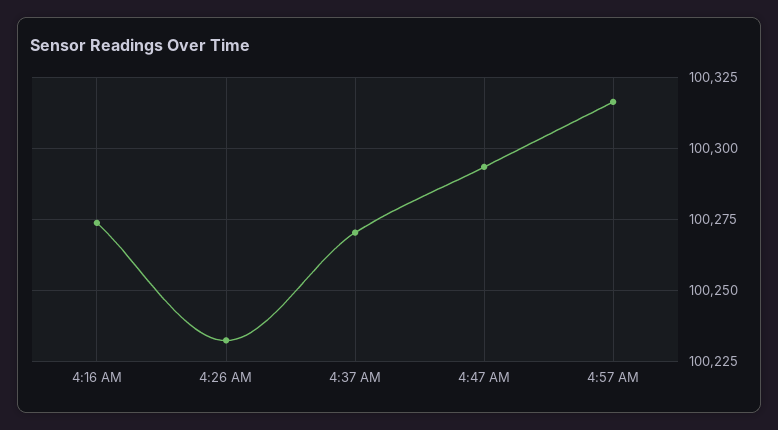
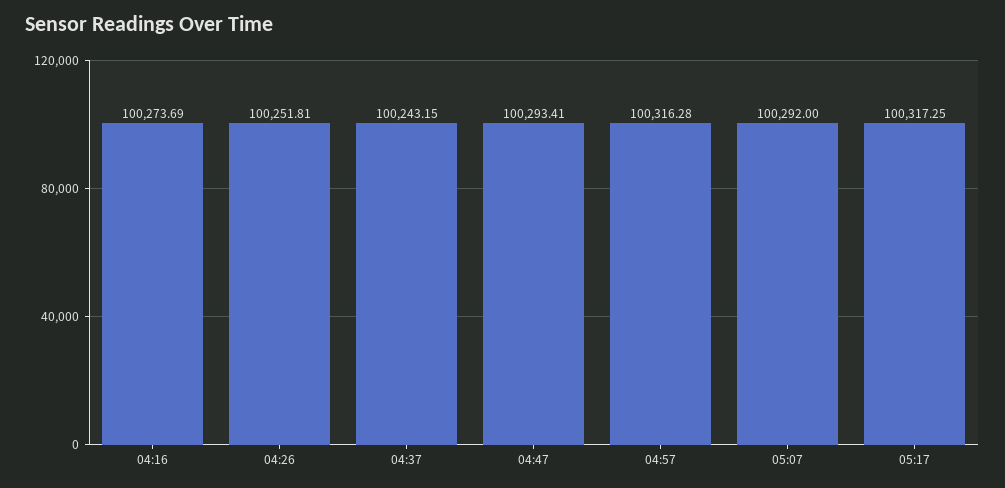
4:26 AM: 100232.5 -> 100251.81
4:37 AM: 100270 -> 100243.15
05:07: none -> 100292
05:17: none -> 100317.25

